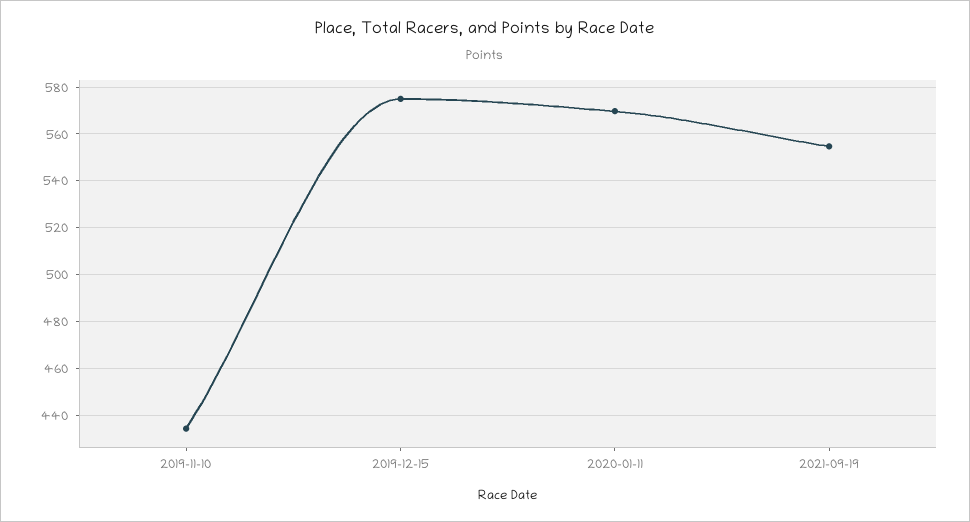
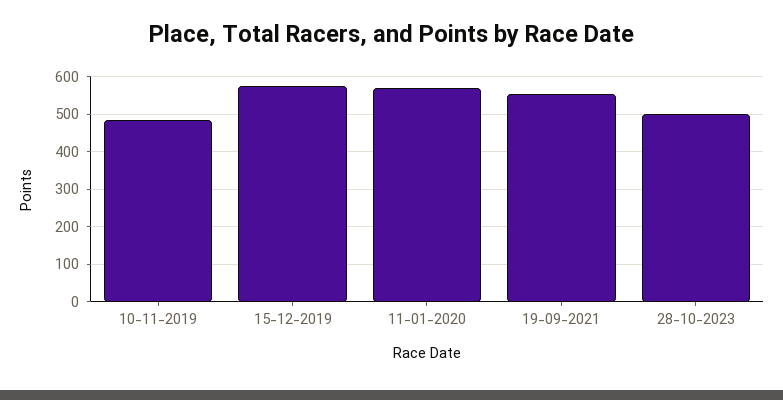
2019-11-10: 435 -> 480
28-10-2023: none -> 500

